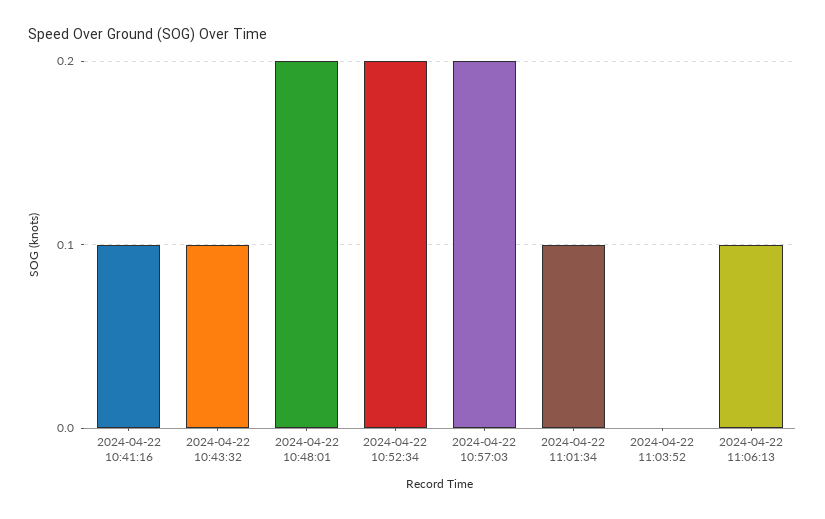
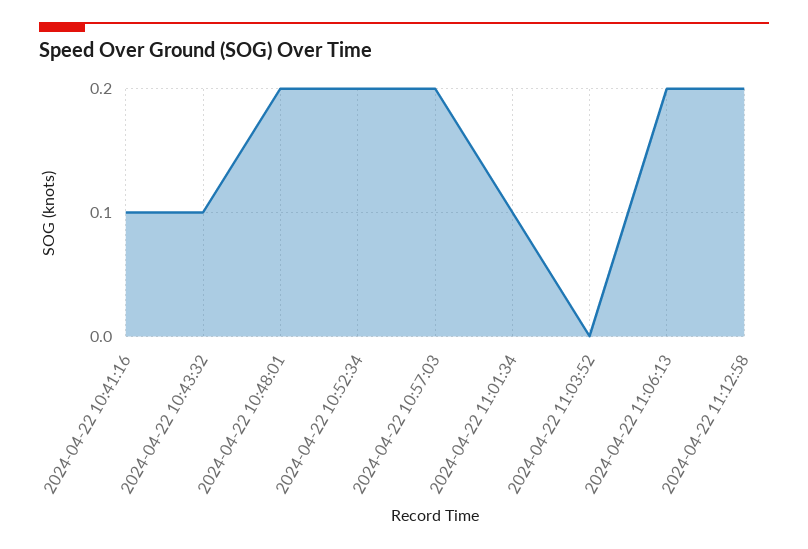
2024-04-22 11:06:13: 0.1 -> 0.2
2024-04-22 11:12:58: none -> 0.2

